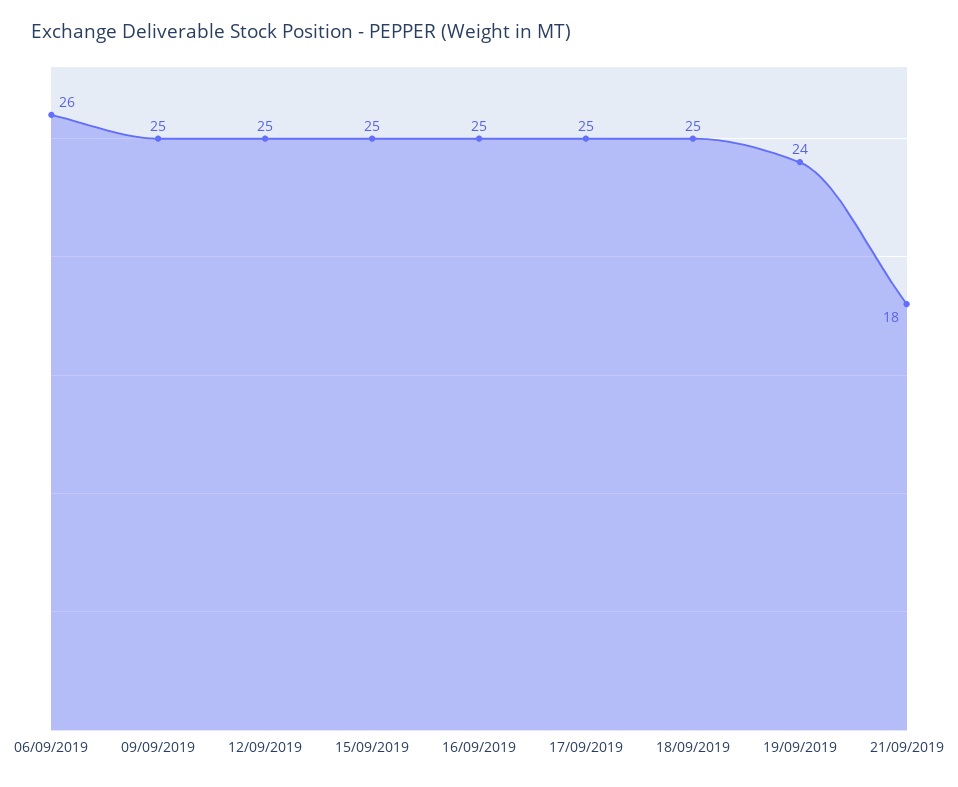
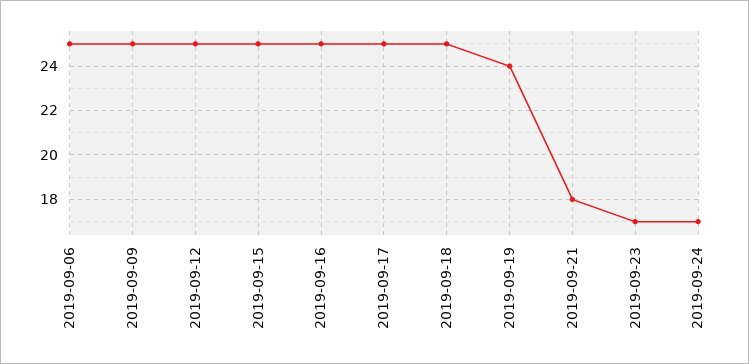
06/09/2019: 26 -> 25
2019-09-23: none -> 17
2019-09-24: none -> 17

